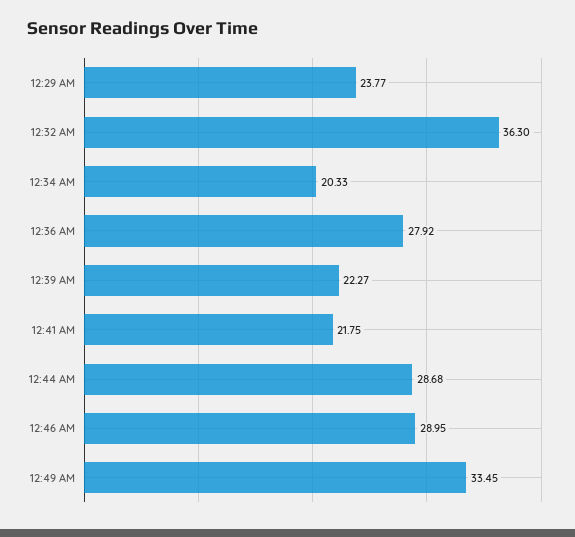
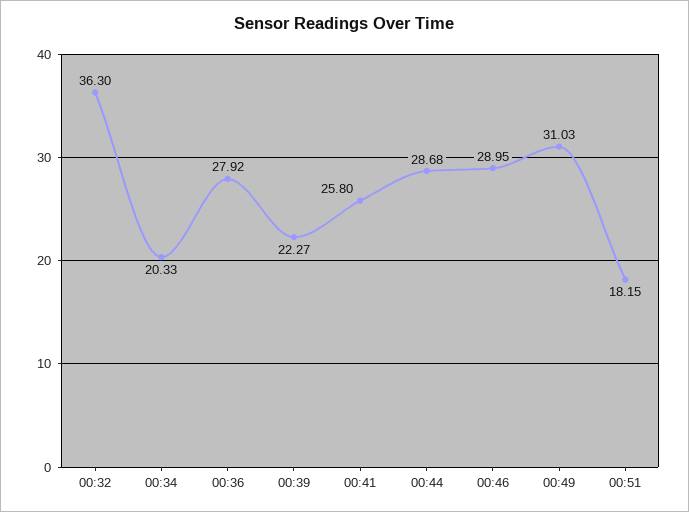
12:29 AM: 23.77 -> none
12:41 AM: 21.75 -> 25.8
12:49 AM: 33.45 -> 31.03
00:51: none -> 18.15

